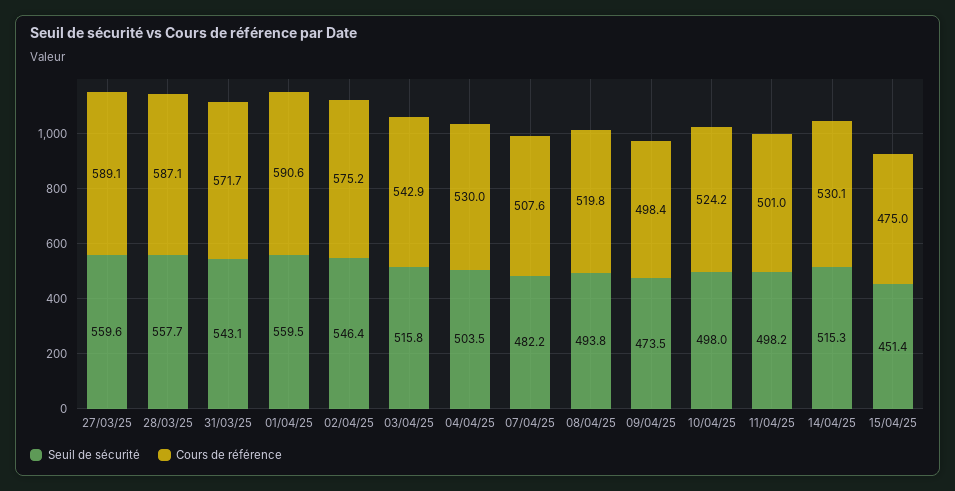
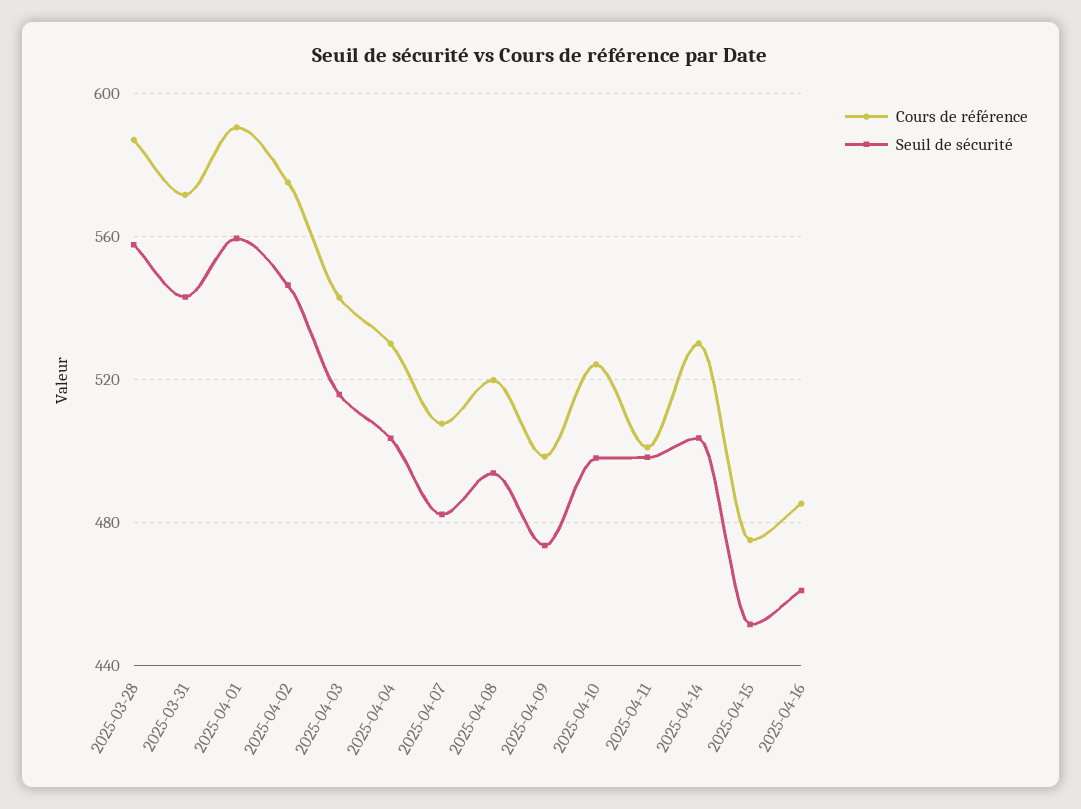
Seuil de sécurité, 27/03/25: 559.6 -> none
Cours de référence, 27/03/25: 589.1 -> none
Seuil de sécurité, 14/04/25: 515.3 -> 505
Cours de référence, 2025-04-16: none -> 485
Seuil de sécurité, 2025-04-16: none -> 460

